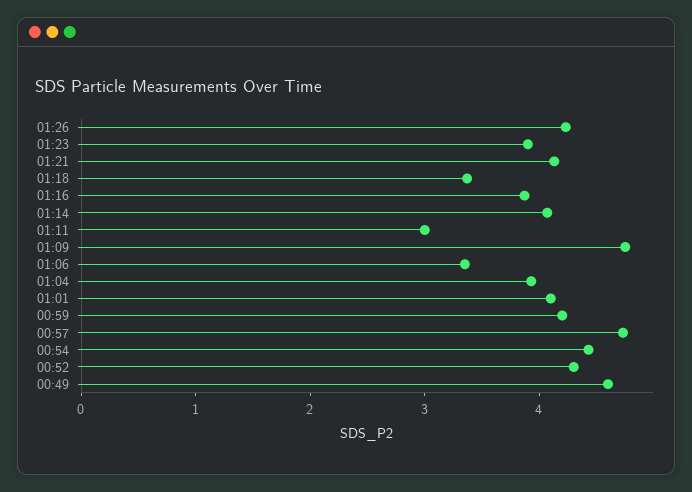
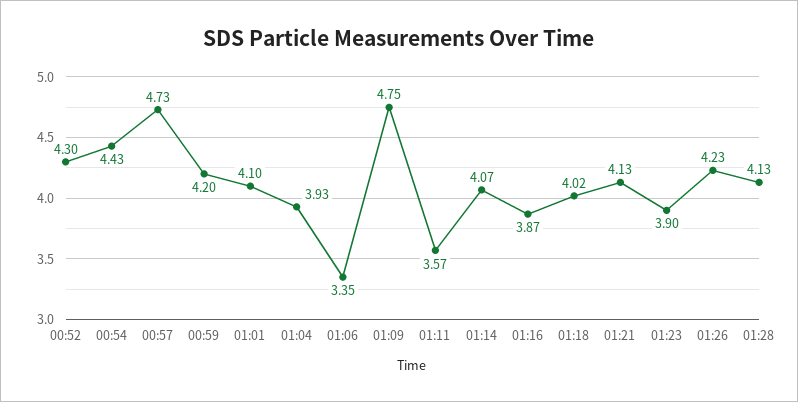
01:18: 3.4 -> 4.02
01:11: 3 -> 3.57
00:49: 4.6 -> none
01:28: none -> 4.13

